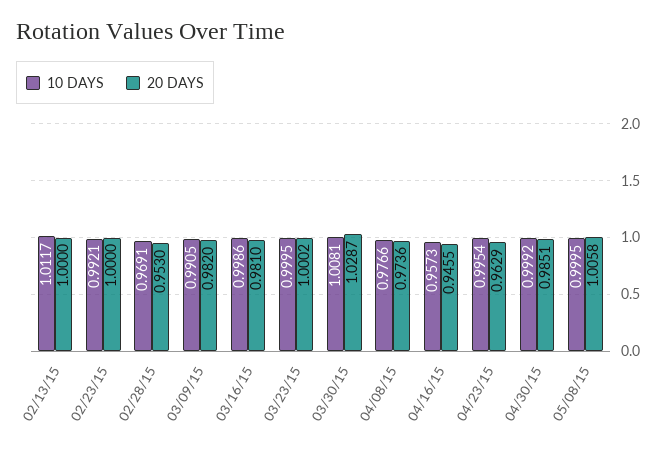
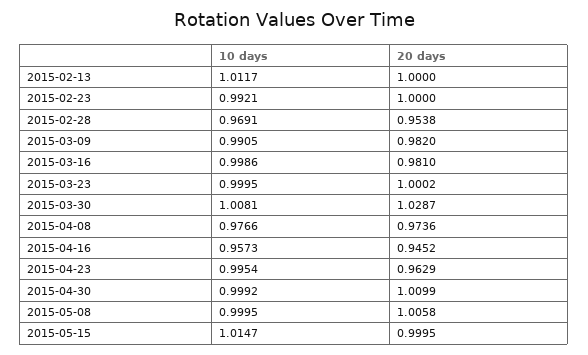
20 DAYS, 02/28/15: 0.953 -> 0.9538
20 DAYS, 04/16/15: 0.9455 -> 0.9452
20 DAYS, 04/30/15: 0.9851 -> 1.0099
10 DAYS, 2015-05-15: none -> 1.0147
20 DAYS, 2015-05-15: none -> 0.9995

